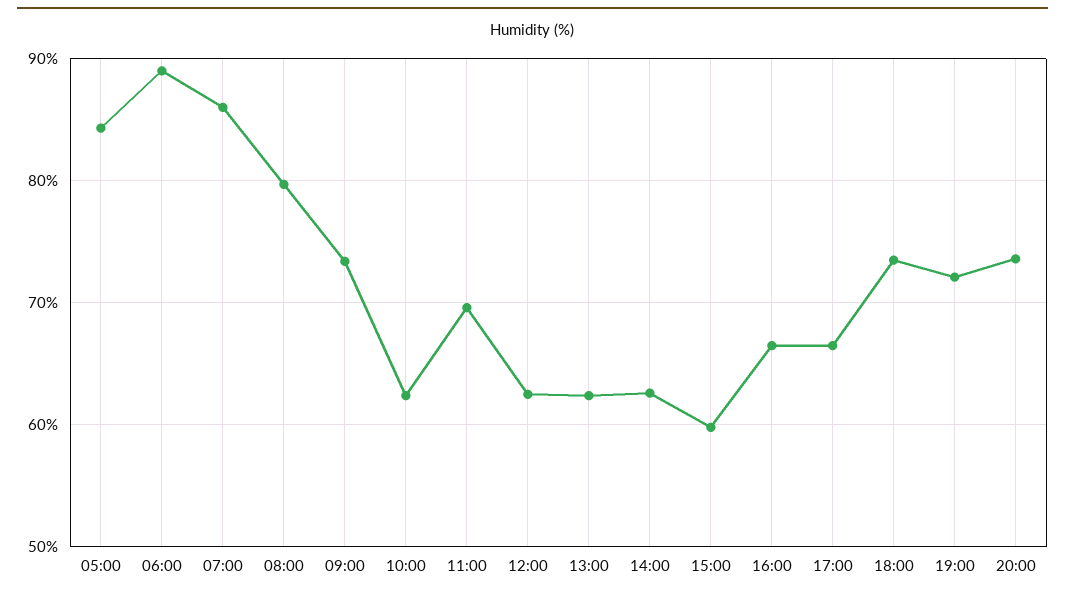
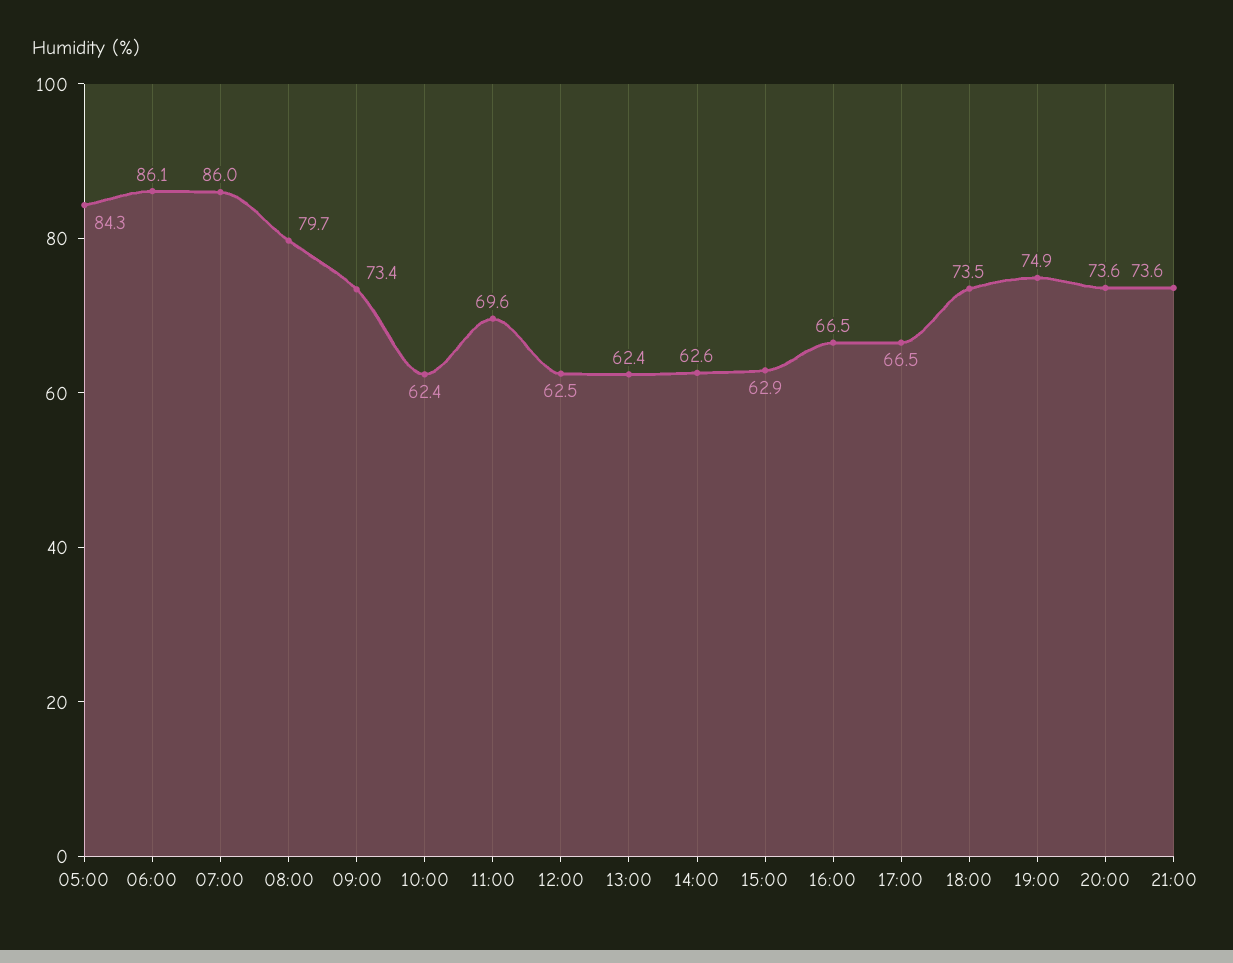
06:00: 89 -> 86.1
15:00: 60 -> 62.9
19:00: 72 -> 74.9
21:00: none -> 73.6

